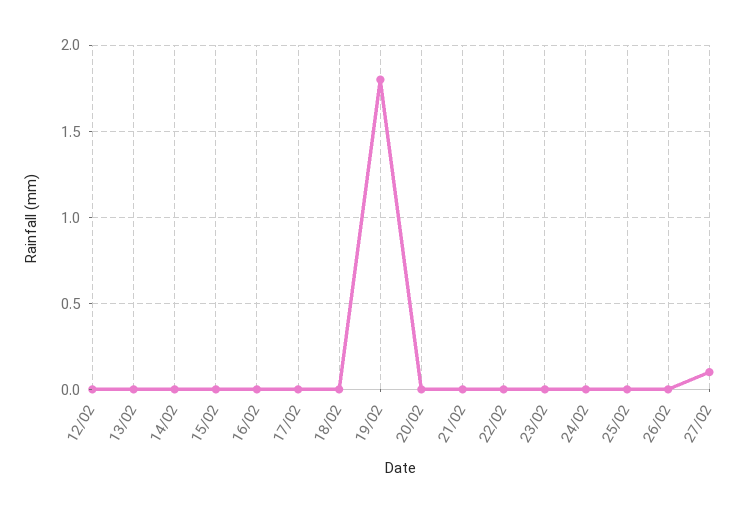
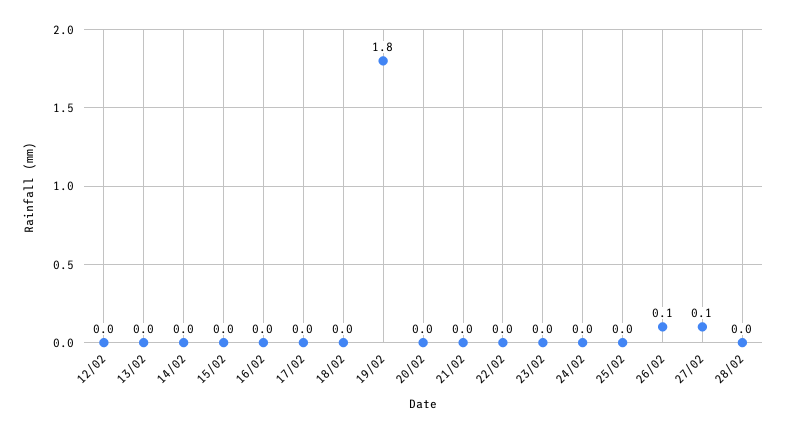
26/02: 0 -> 0.1
28/02: none -> 0

